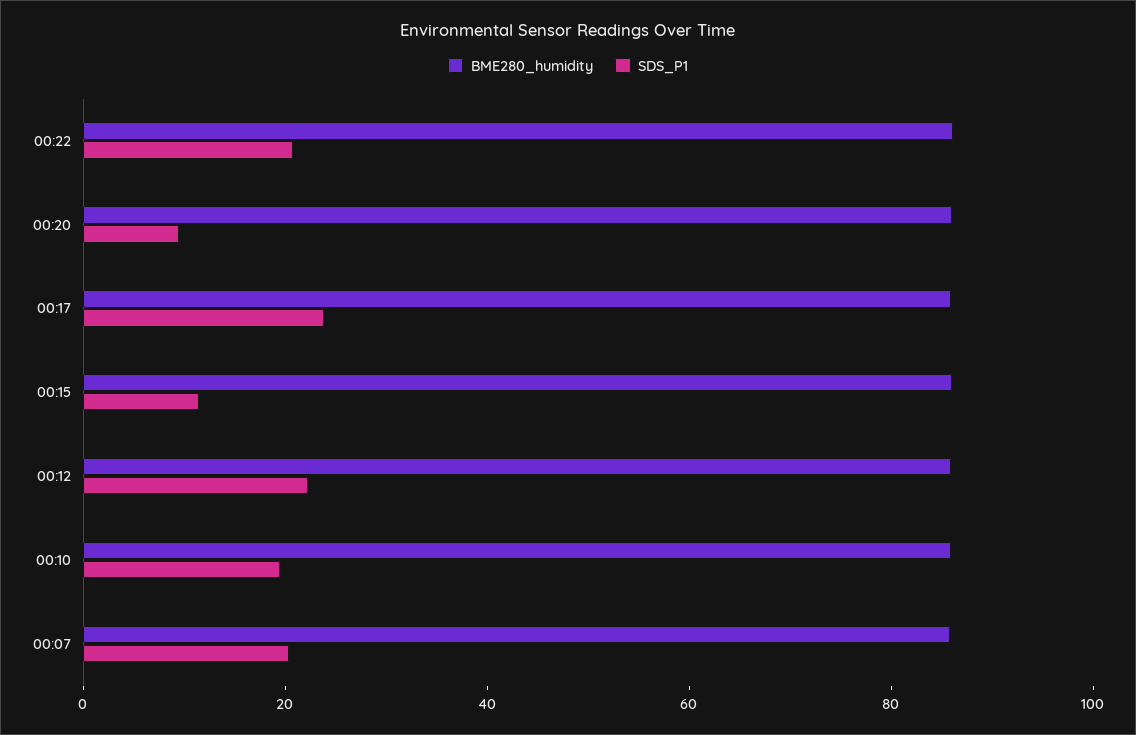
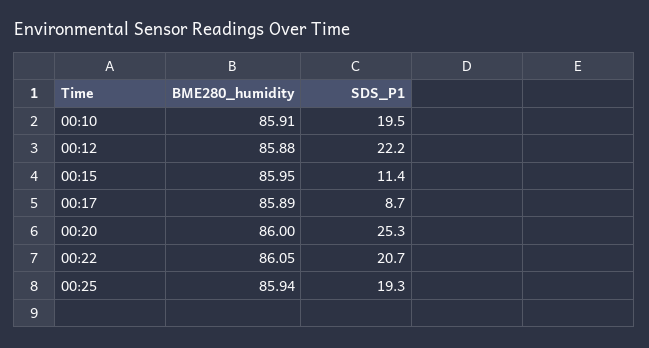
SDS_P1, 00:20: 10 -> 25.3
SDS_P1, 00:17: 25 -> 8.7
BME280_humidity, 00:07: 85 -> none
SDS_P1, 00:07: 20 -> none
BME280_humidity, 00:25: none -> 85.94
SDS_P1, 00:25: none -> 19.3

